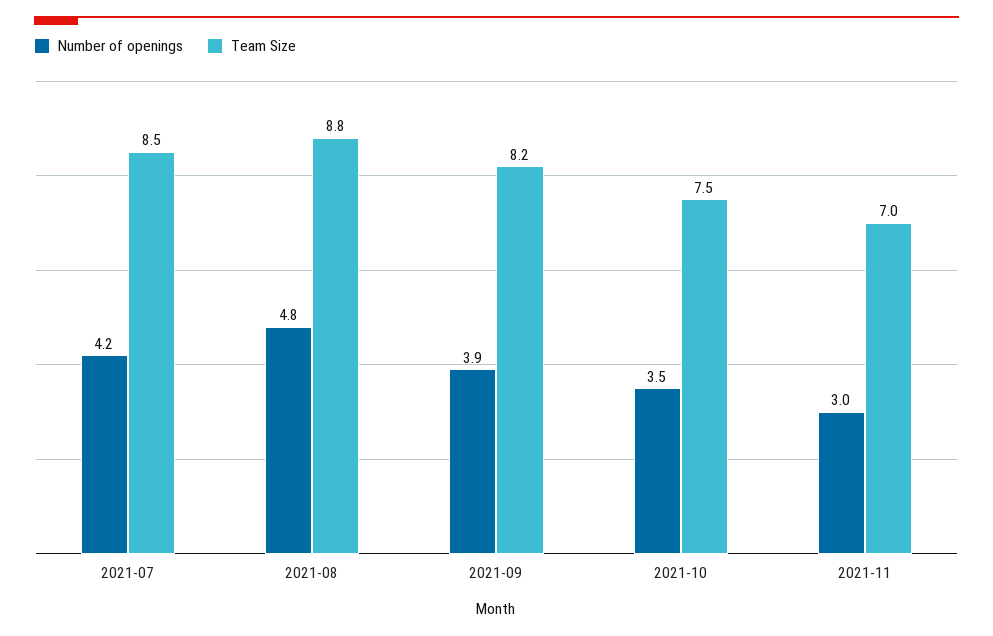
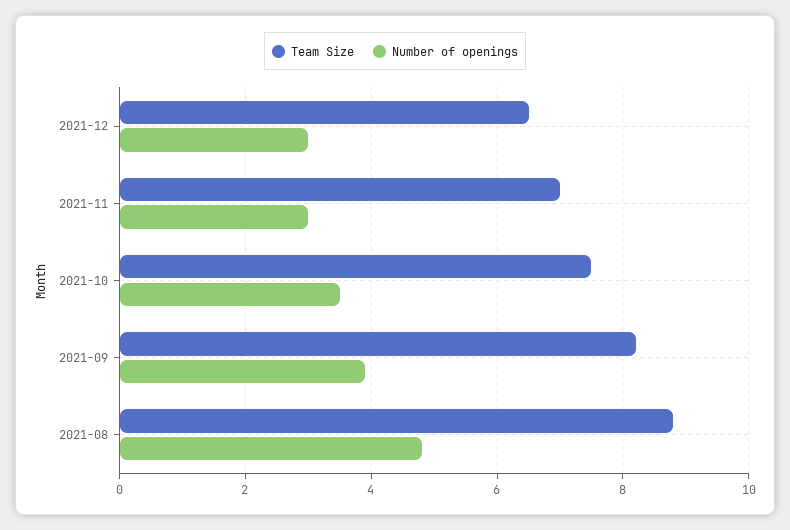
Number of openings, 2021-07: 4.2 -> none
Team Size, 2021-07: 8.5 -> none
Team Size, 2021-12: none -> 6.5
Number of openings, 2021-12: none -> 3

